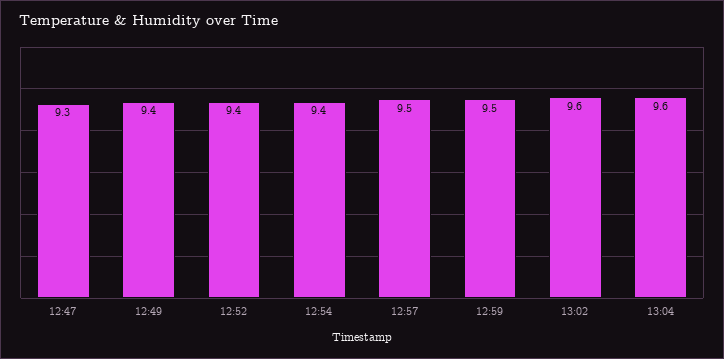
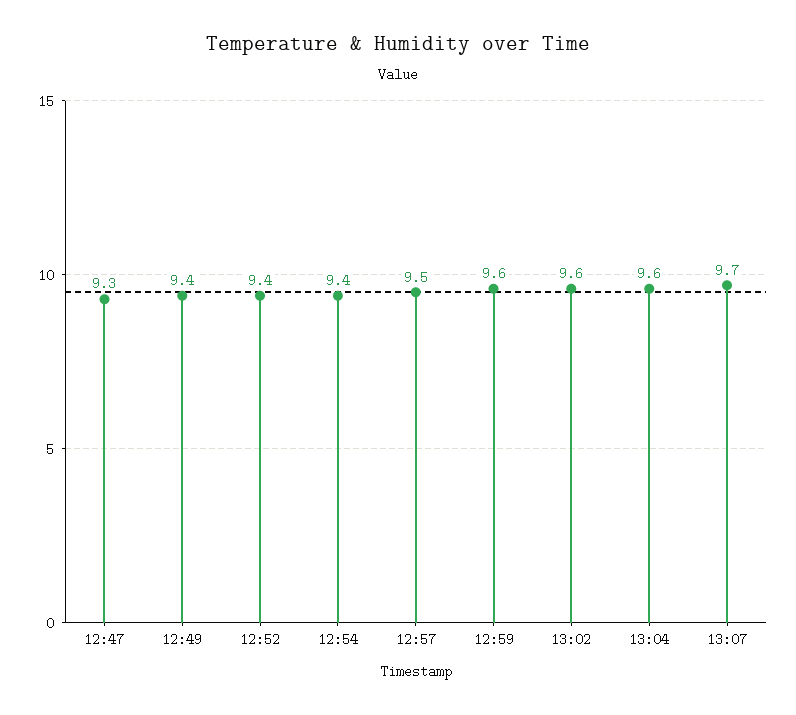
12:59: 9.5 -> 9.6
13:07: none -> 9.7

